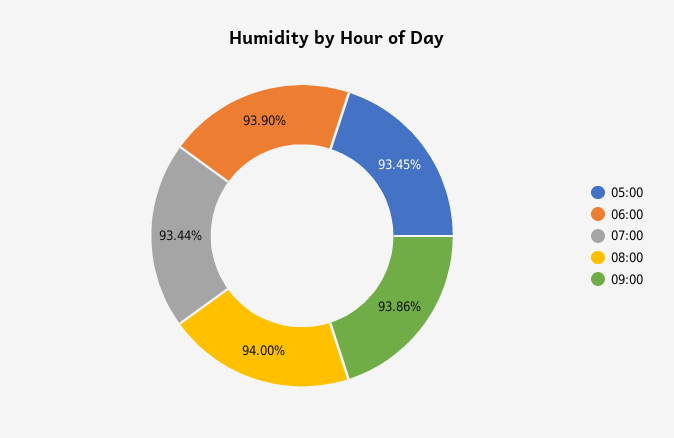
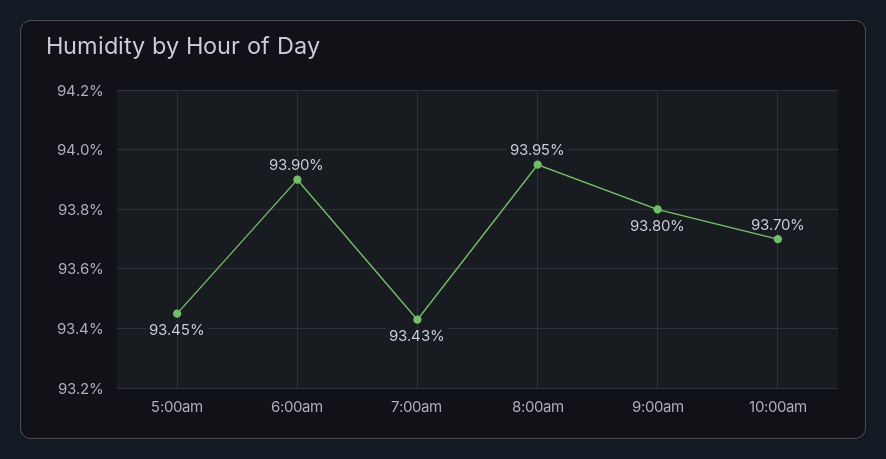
07:00: 93.44 -> 93.43
08:00: 94 -> 93.95
09:00: 93.86 -> 93.8
10:00am: none -> 93.7

